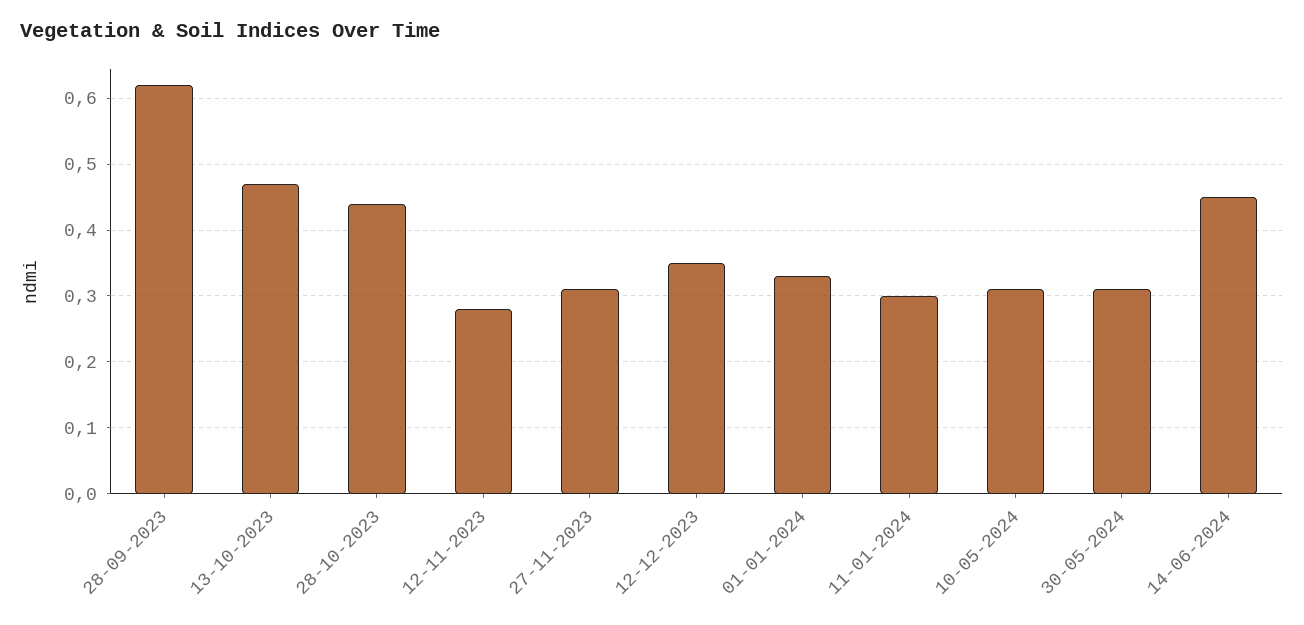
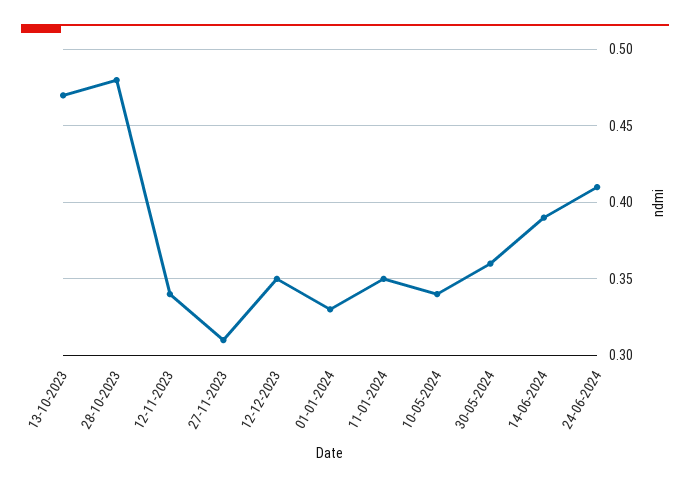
28-09-2023: 0.62 -> none
28-10-2023: 0.44 -> 0.48
12-11-2023: 0.28 -> 0.34
11-01-2024: 0.3 -> 0.35
10-05-2024: 0.31 -> 0.34
30-05-2024: 0.31 -> 0.36
14-06-2024: 0.45 -> 0.39
24-06-2024: none -> 0.41

